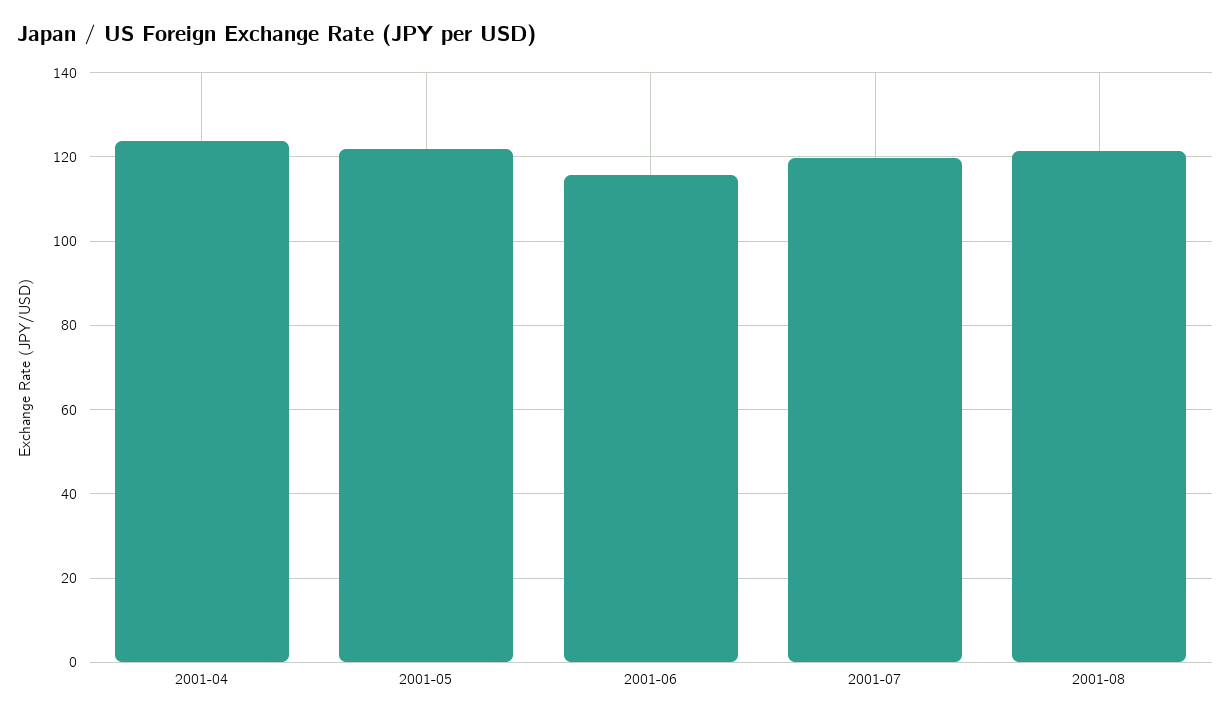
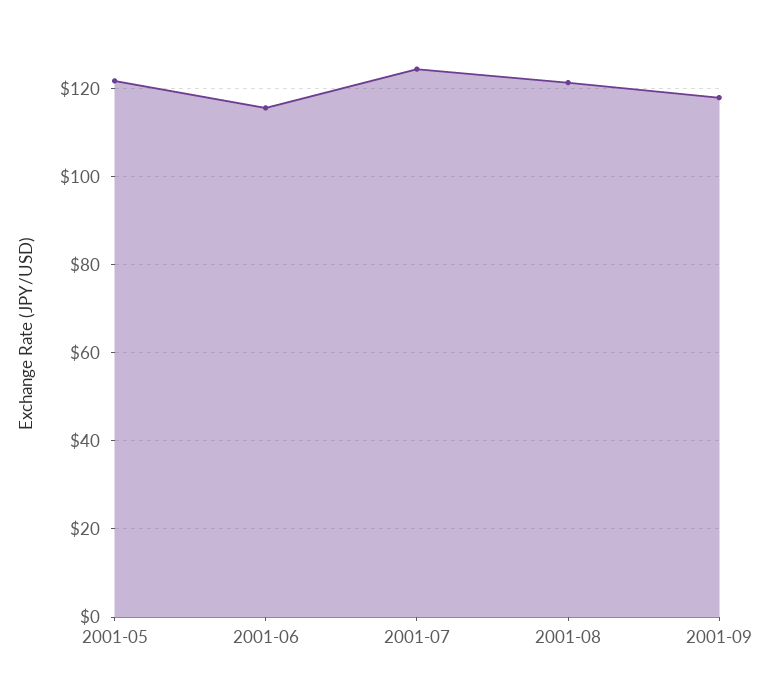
2001-04: 124 -> none
2001-07: 120 -> 124
2001-09: none -> 118

